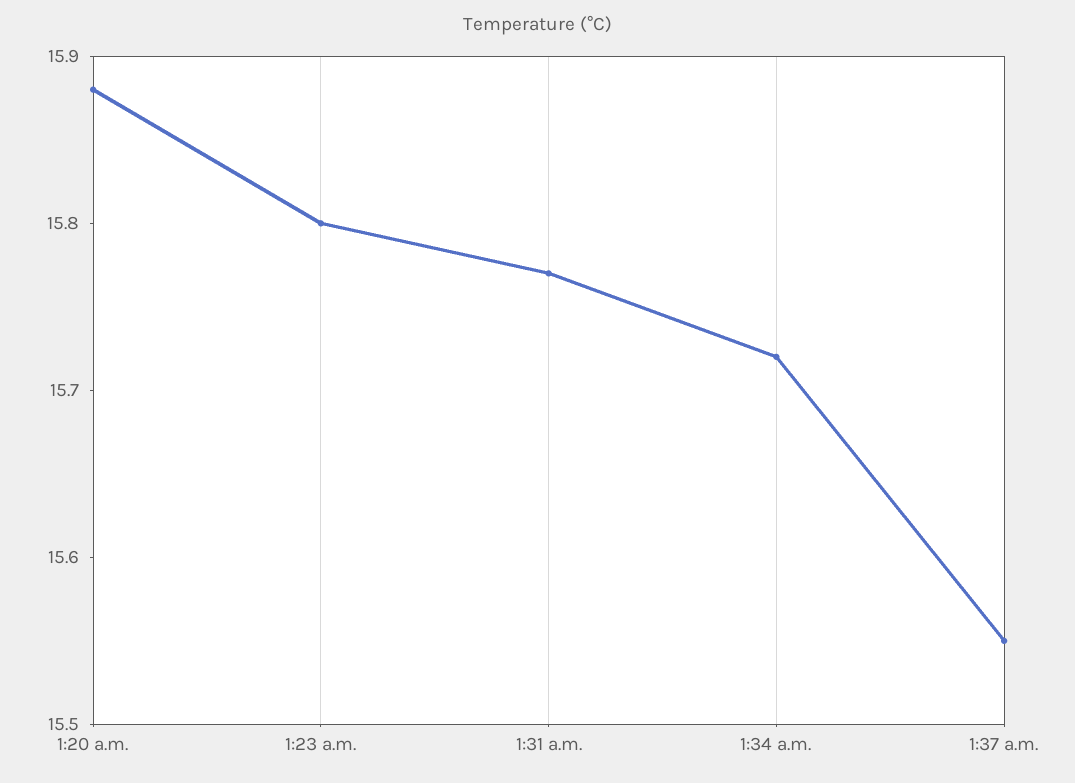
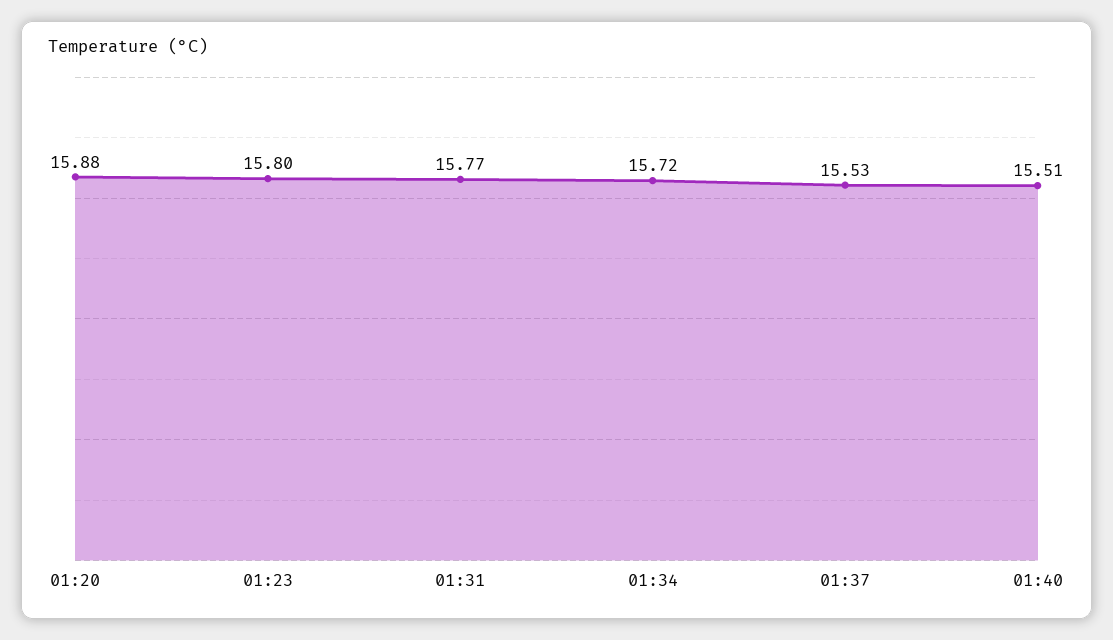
1:37 a.m.: 15.55 -> 15.53
01:40: none -> 15.51

